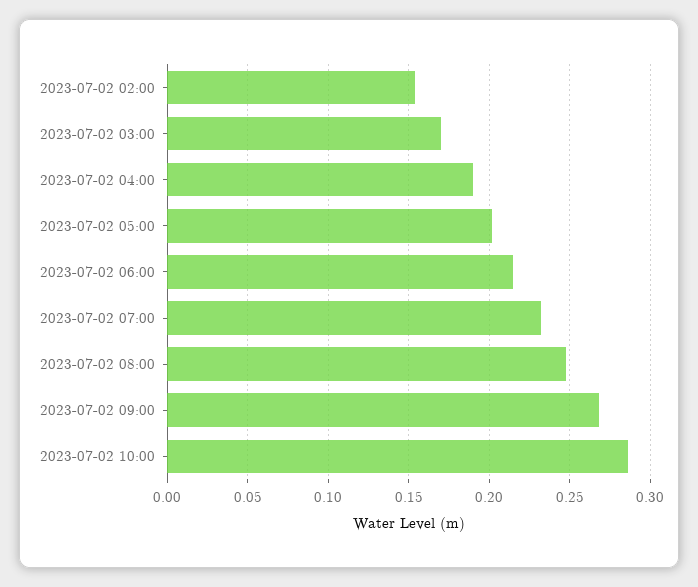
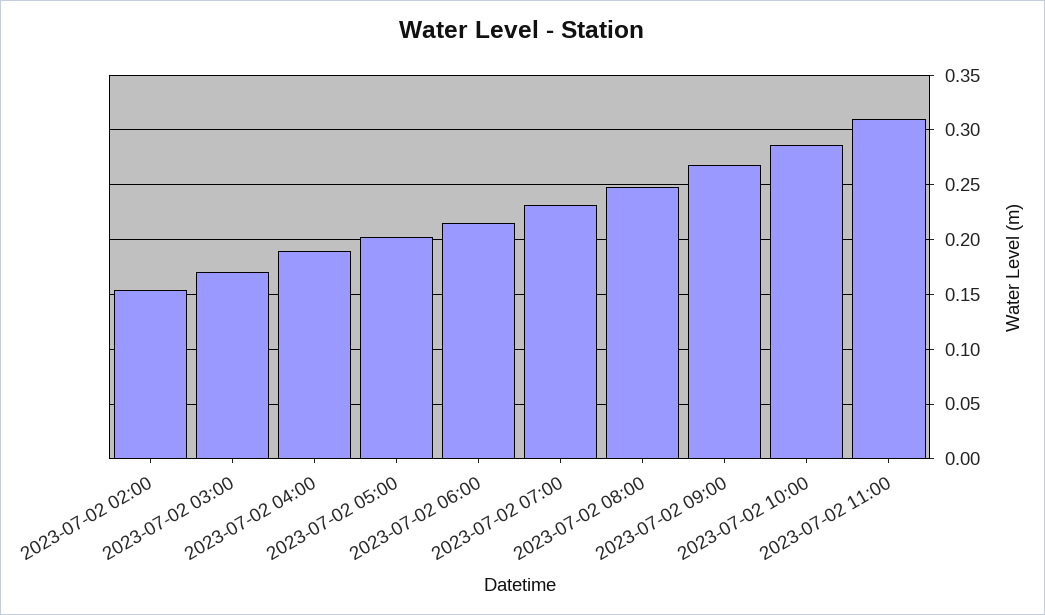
2023-07-02 11:00: none -> 0.31

